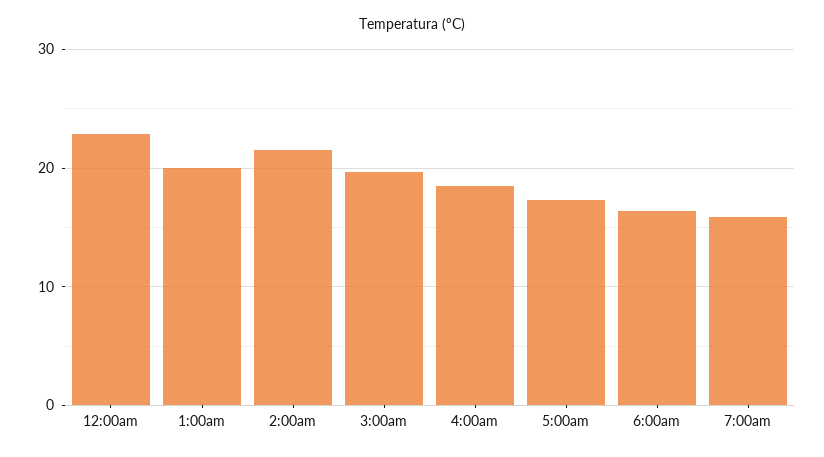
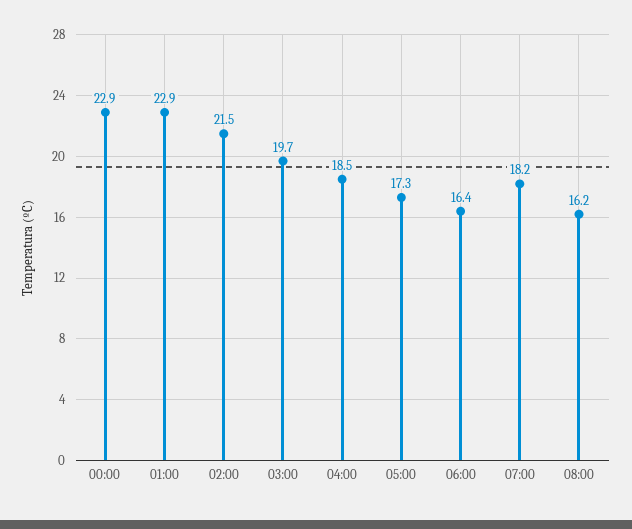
1:00am: 20 -> 22.9
7:00am: 16 -> 18.2
08:00: none -> 16.2

